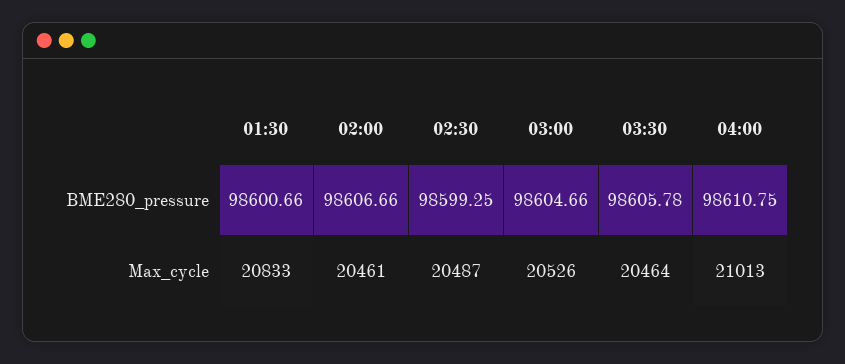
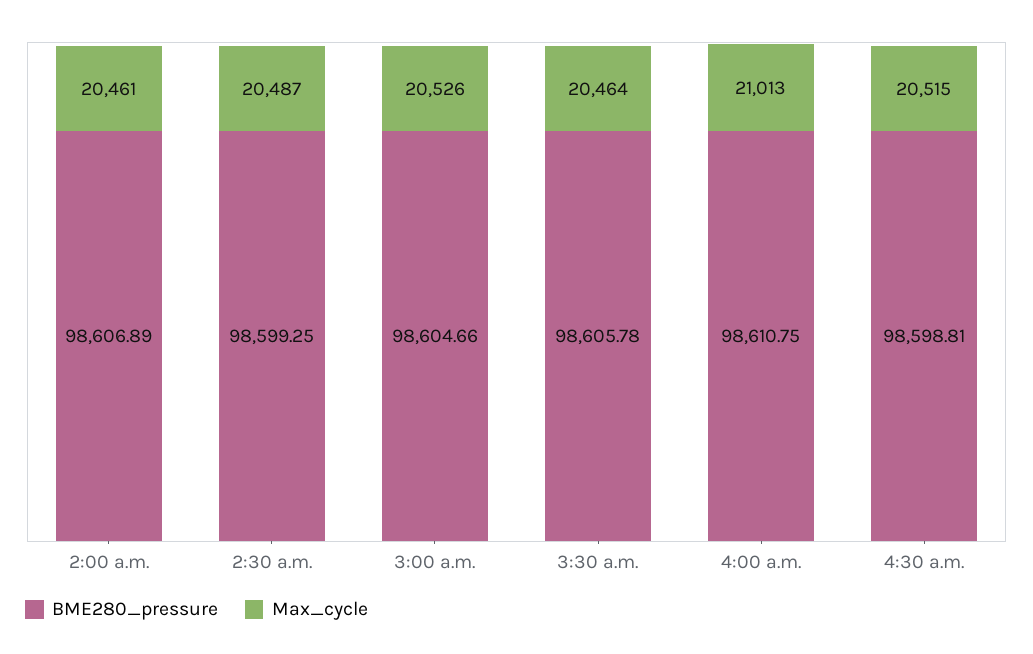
BME280_pressure, 01:30: 98600.66 -> none
BME280_pressure, 02:00: 98606.66 -> 98606.89
Max_cycle, 01:30: 20833 -> none
BME280_pressure, 4:30 a.m.: none -> 98598.81
Max_cycle, 4:30 a.m.: none -> 20515

